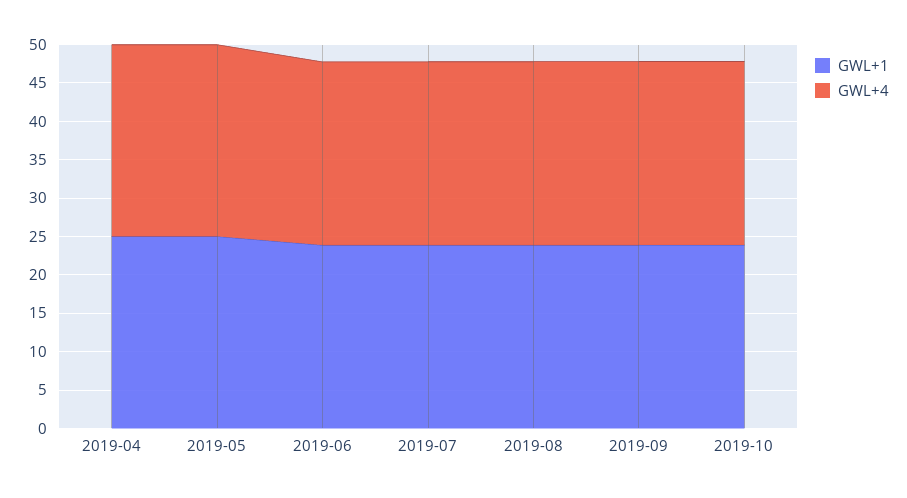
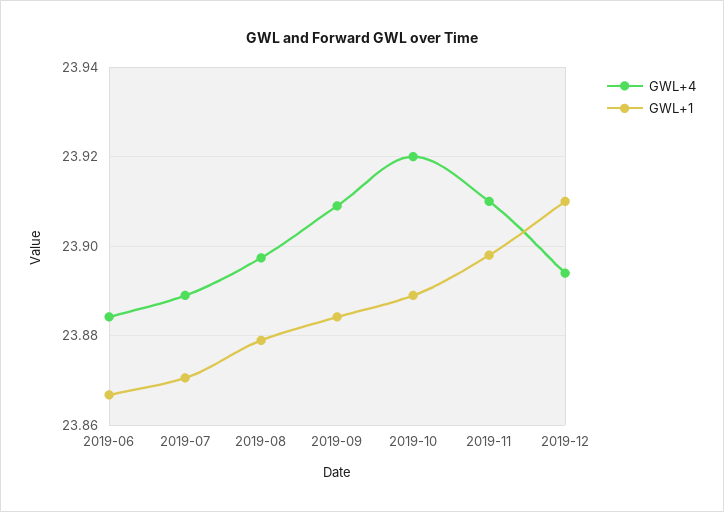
GWL+1, 2019-04: 25 -> none
GWL+4, 2019-04: 25 -> none
GWL+1, 2019-05: 25 -> none
GWL+4, 2019-05: 25 -> none
GWL+4, 2019-11: none -> 23.91
GWL+1, 2019-11: none -> 23.898
GWL+4, 2019-12: none -> 23.894
GWL+1, 2019-12: none -> 23.91

